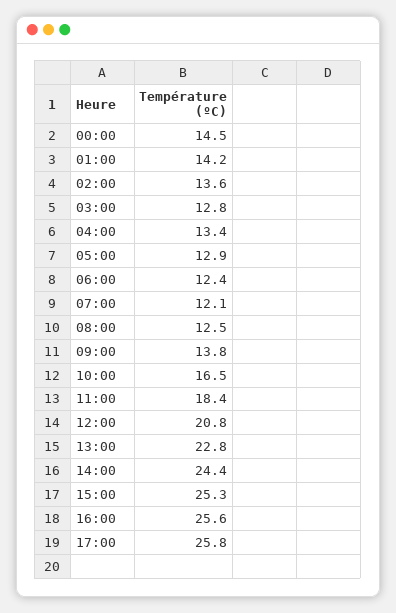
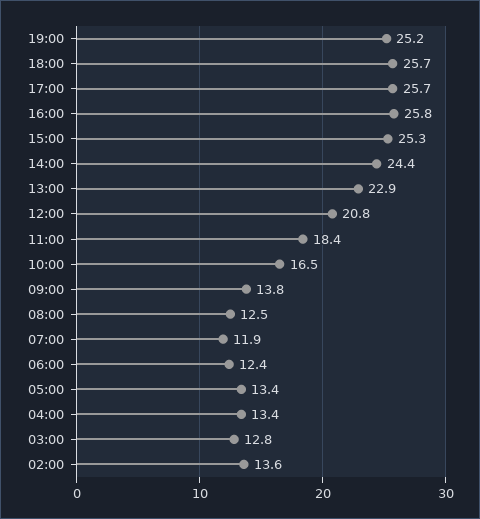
00:00: 14.5 -> none
01:00: 14.2 -> none
05:00: 12.9 -> 13.4
07:00: 12.1 -> 11.9
13:00: 22.8 -> 22.9
16:00: 25.6 -> 25.8
17:00: 25.8 -> 25.7
19:00: none -> 25.2
18:00: none -> 25.7

